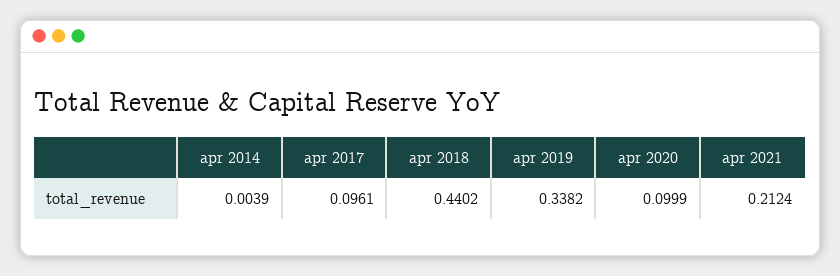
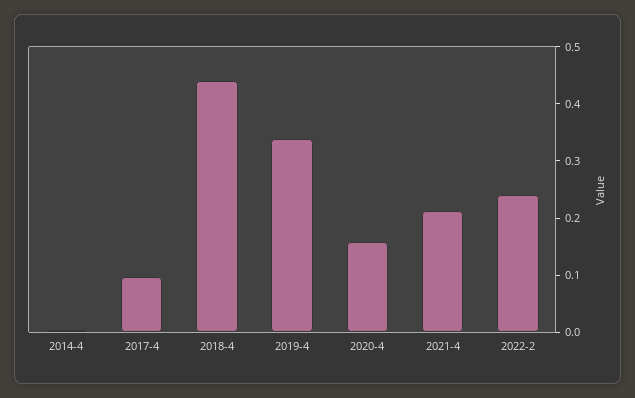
apr 2020: 0.0999 -> 0.16
2022-2: none -> 0.24

